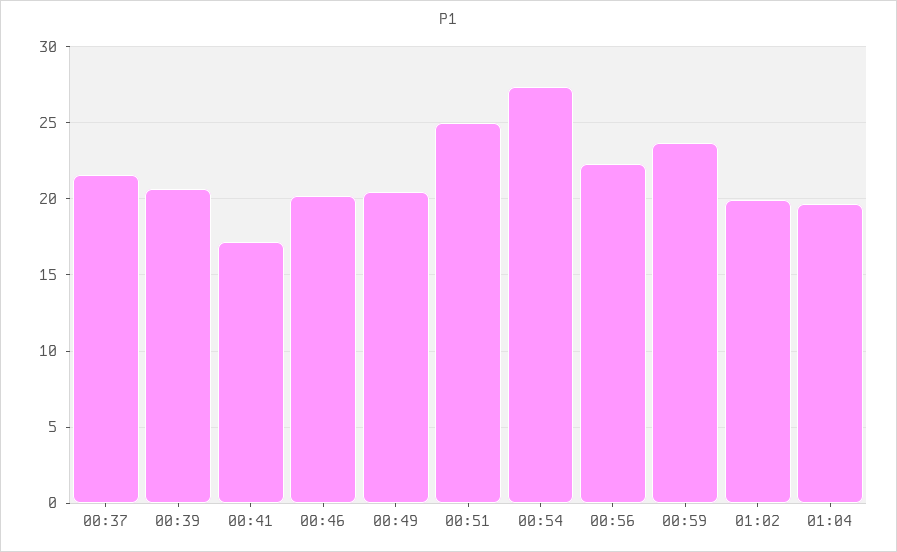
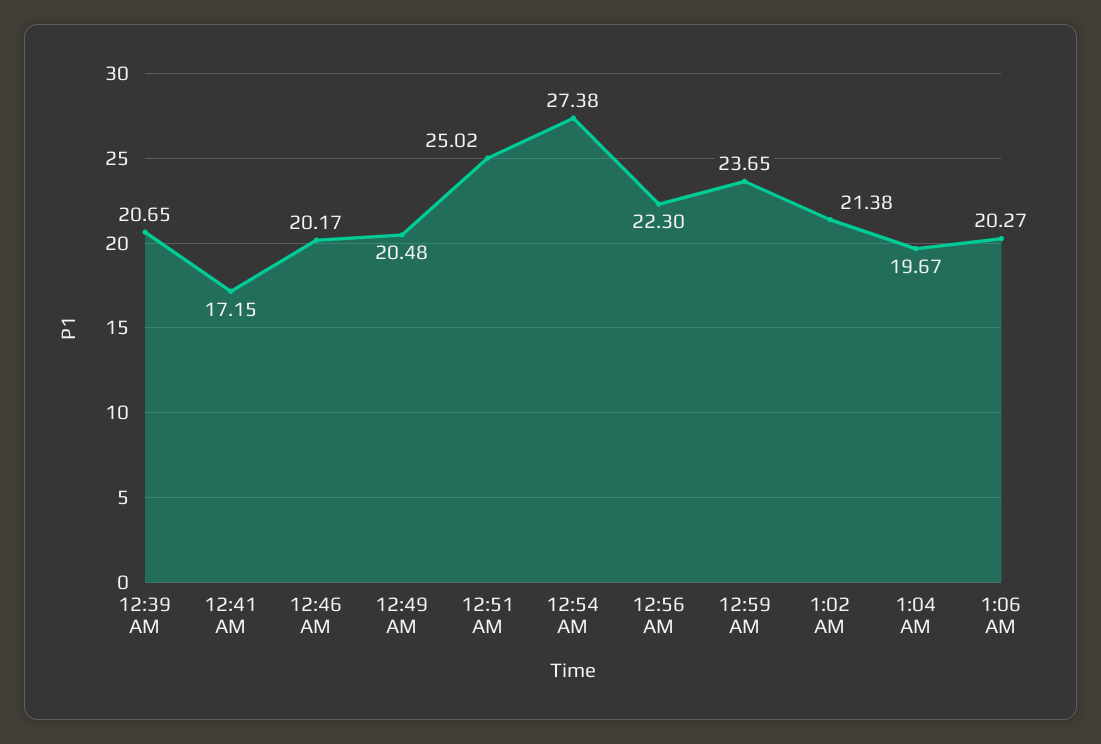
00:37: 21.5 -> none
01:02: 20 -> 21.38
1:06 AM: none -> 20.27

